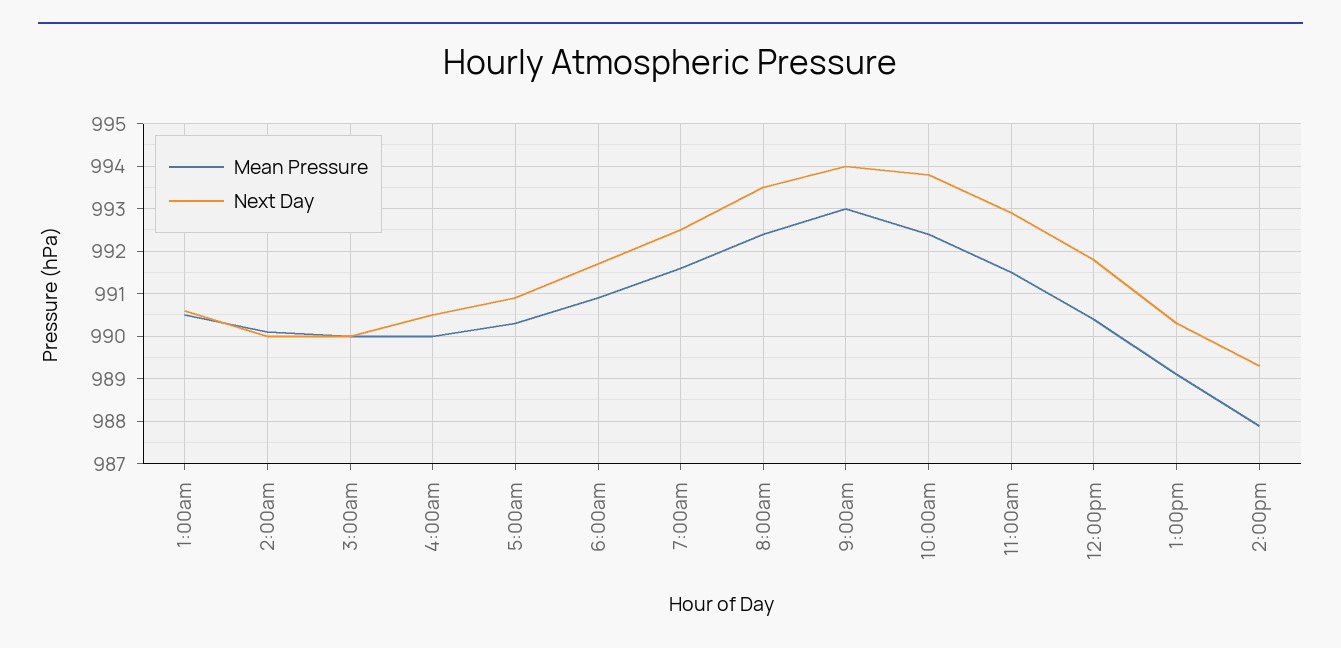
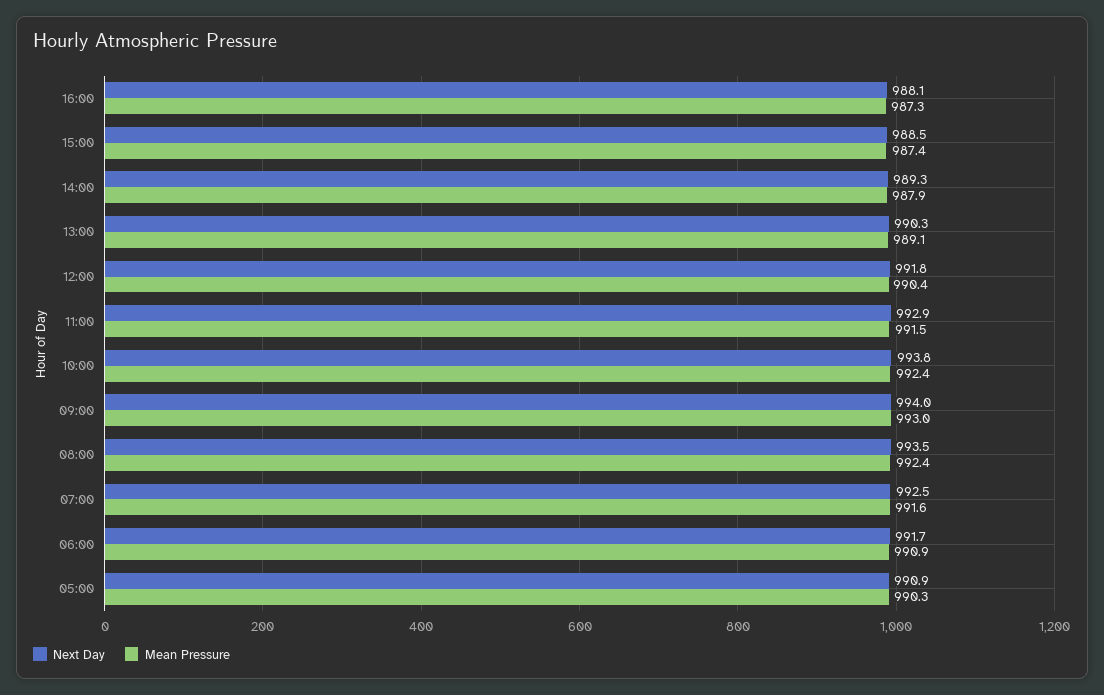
Mean Pressure, 1:00am: 990.5 -> none
Next Day, 1:00am: 990.5 -> none
Mean Pressure, 2:00am: 990 -> none
Next Day, 2:00am: 990 -> none
Mean Pressure, 3:00am: 990 -> none
Next Day, 3:00am: 990 -> none
Mean Pressure, 4:00am: 990 -> none
Next Day, 4:00am: 990.5 -> none
Next Day, 16:00: none -> 988.1
Mean Pressure, 16:00: none -> 987.3
Next Day, 15:00: none -> 988.5
Mean Pressure, 15:00: none -> 987.4

